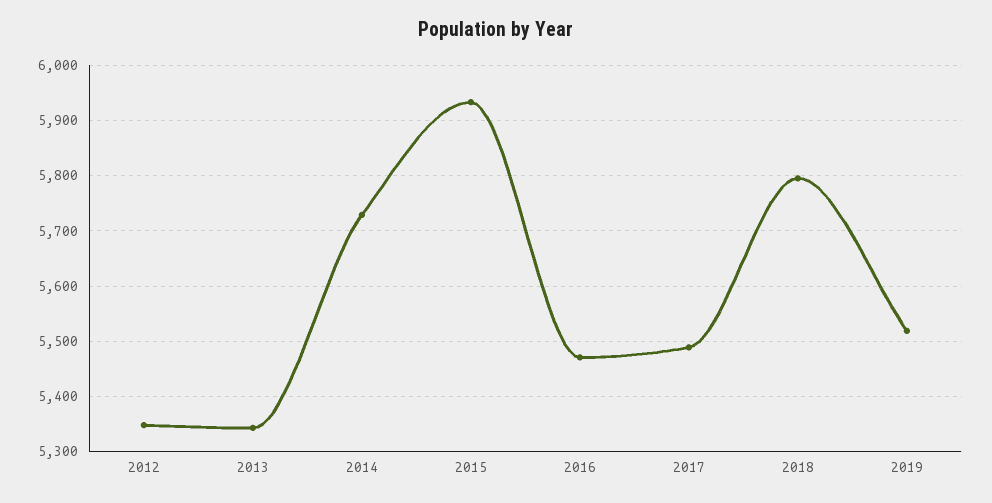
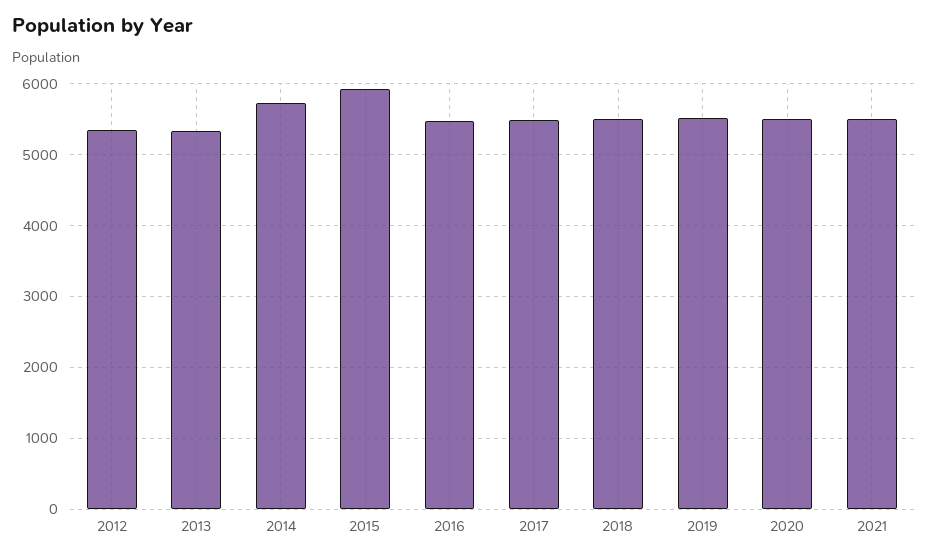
2018: 5800 -> 5500
2020: none -> 5500
2021: none -> 5500

